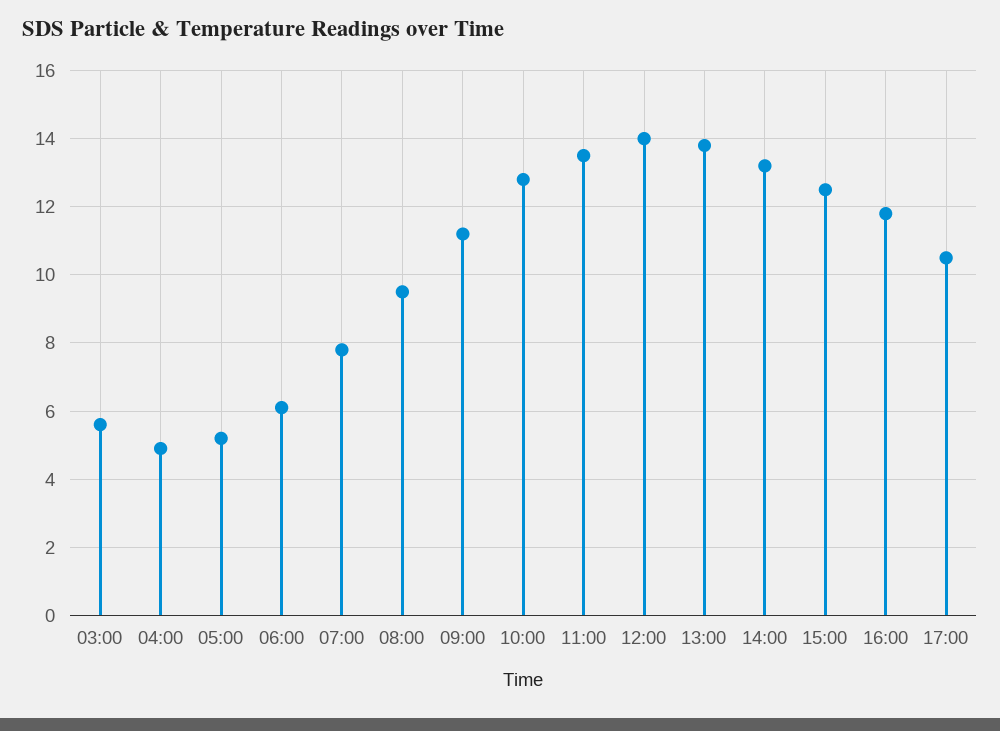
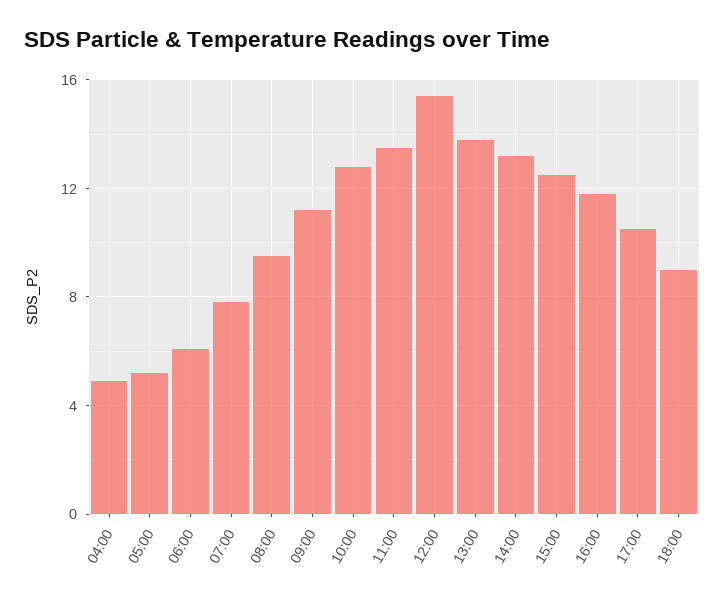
03:00: 5.5 -> none
12:00: 14 -> 15.5
18:00: none -> 9

